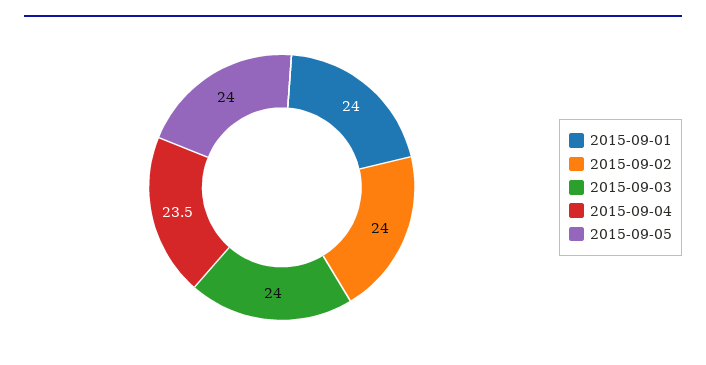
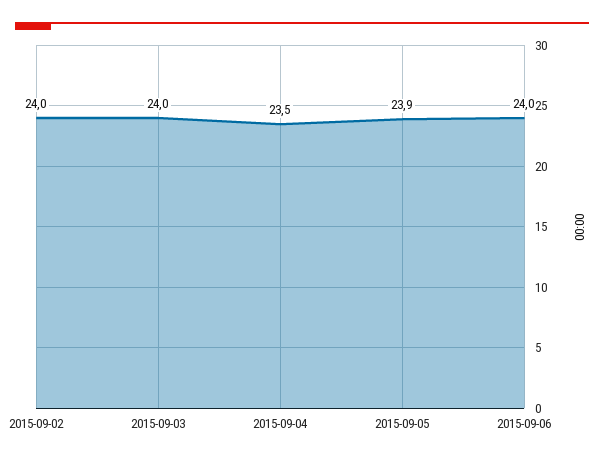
2015-09-01: 24 -> none
2015-09-05: 24 -> 23.9
2015-09-06: none -> 24

